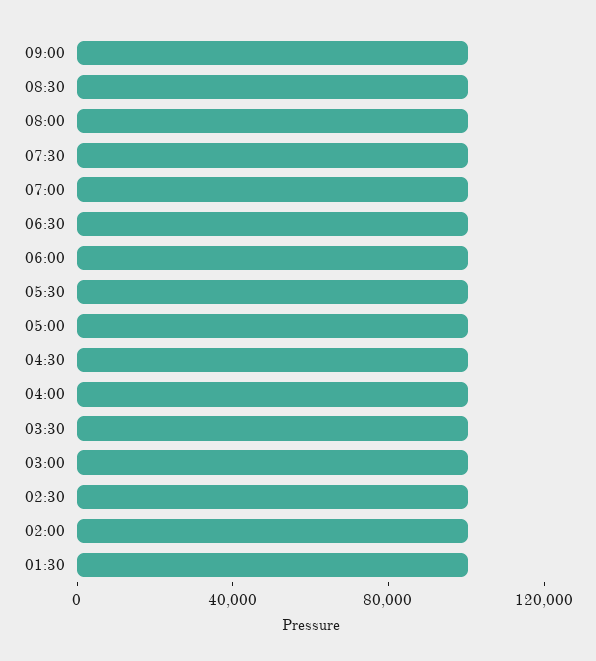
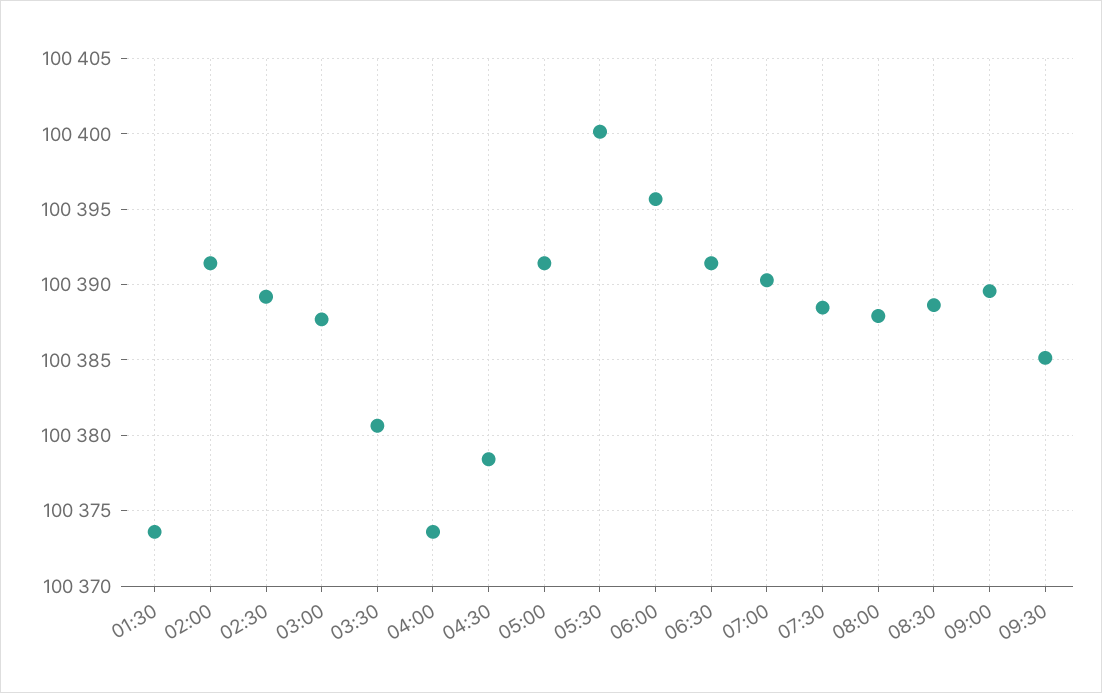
09:30: none -> 100385

